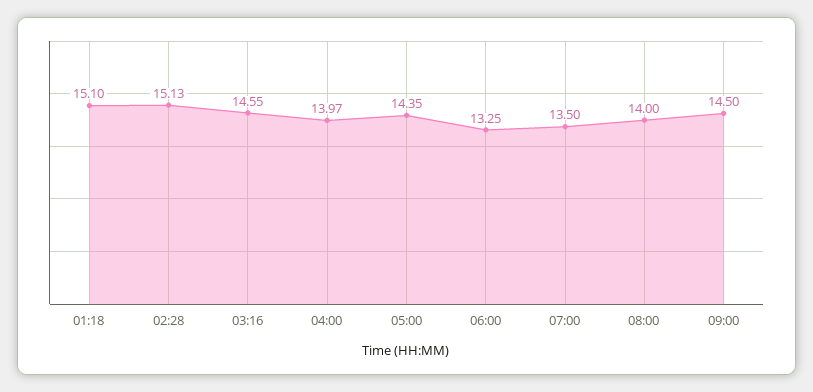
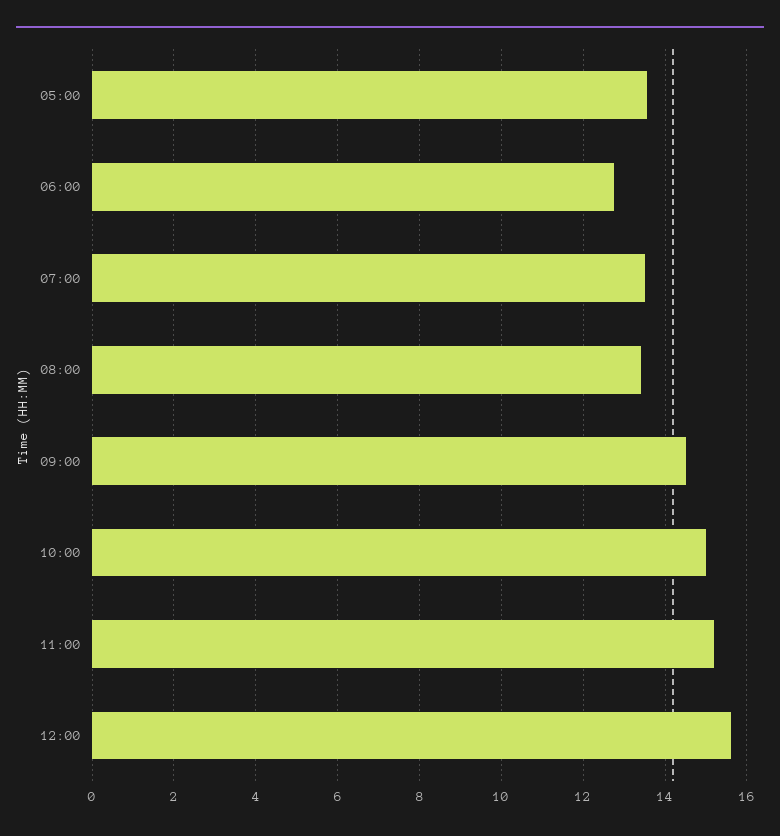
01:18: 15.1 -> none
02:28: 15.13 -> none
03:16: 14.55 -> none
04:00: 13.97 -> none
05:00: 14.35 -> 13.6
06:00: 13.25 -> 12.8
08:00: 14 -> 13.4
10:00: none -> 15
11:00: none -> 15.2
12:00: none -> 15.6

